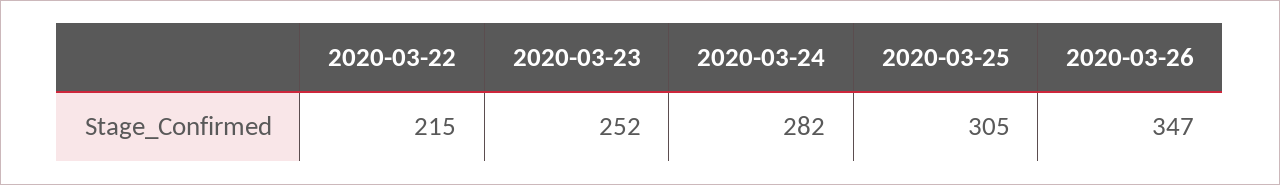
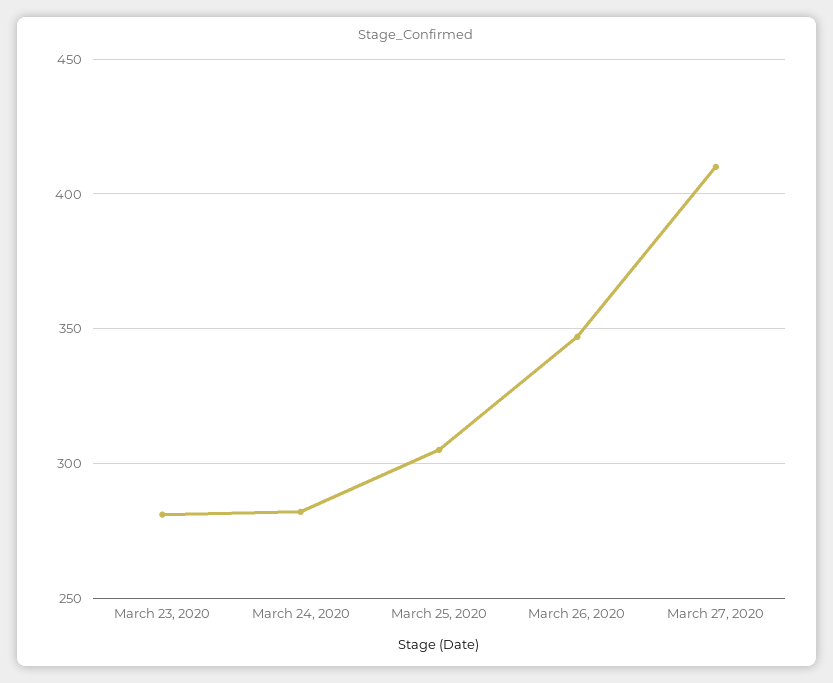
2020-03-22: 215 -> none
2020-03-23: 252 -> 280
March 27, 2020: none -> 410

